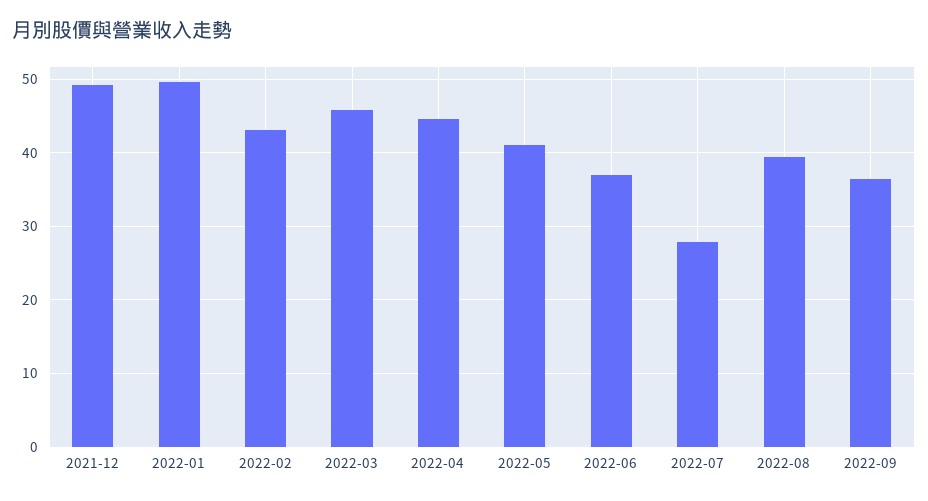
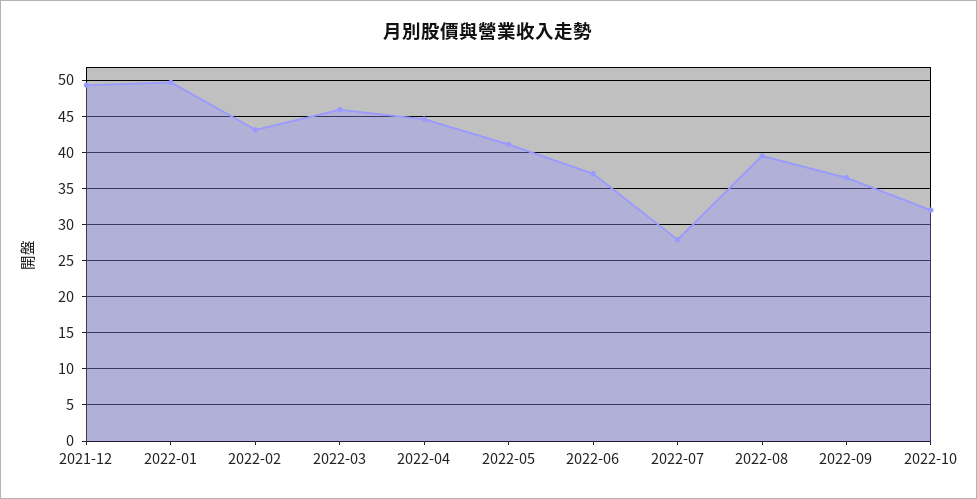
2022-10: none -> 32

